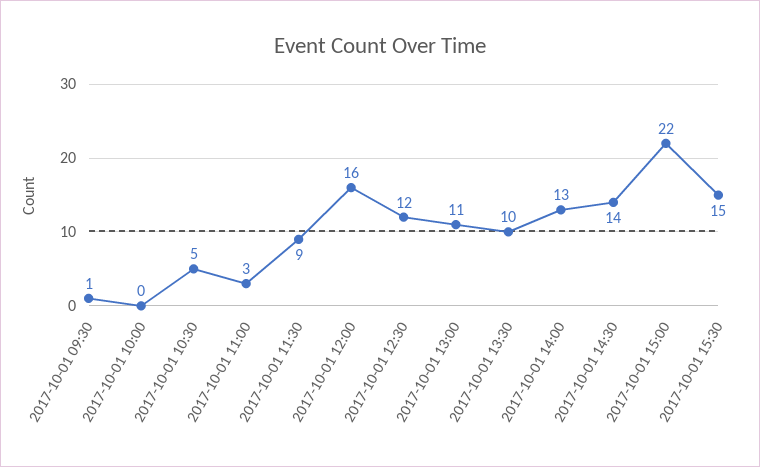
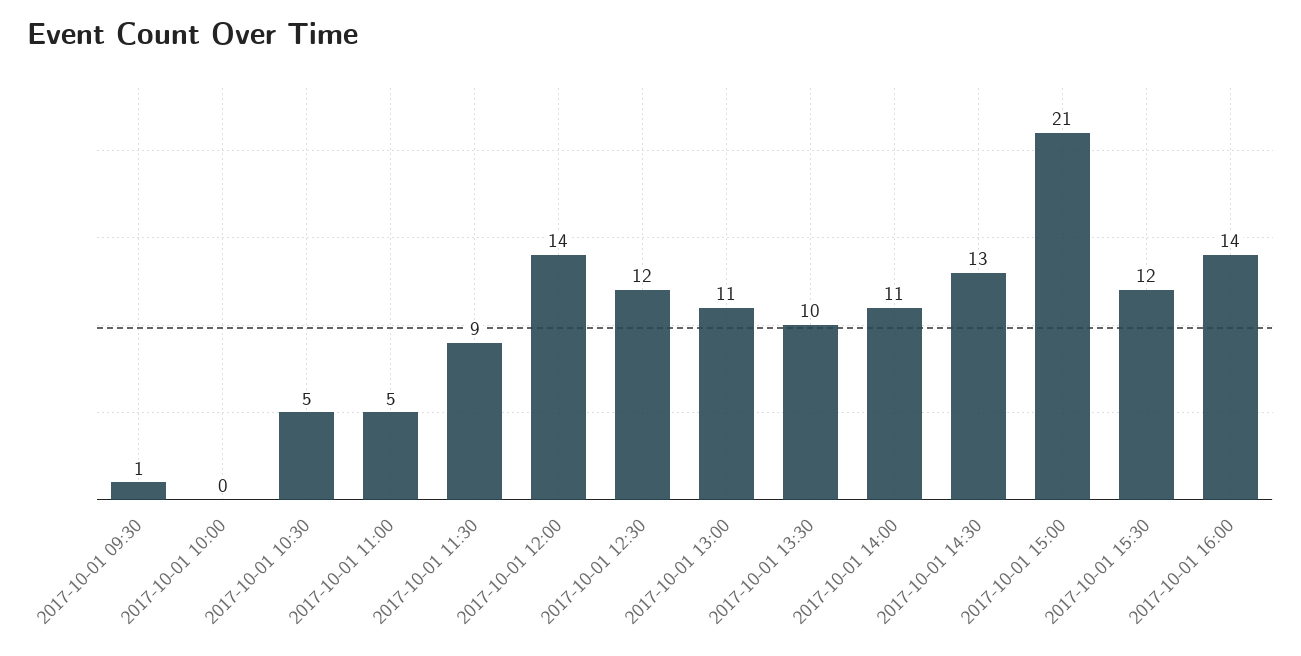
2017-10-01 11:00: 3 -> 5
2017-10-01 12:00: 16 -> 14
2017-10-01 14:00: 13 -> 11
2017-10-01 14:30: 14 -> 13
2017-10-01 15:00: 22 -> 21
2017-10-01 15:30: 15 -> 12
2017-10-01 16:00: none -> 14

